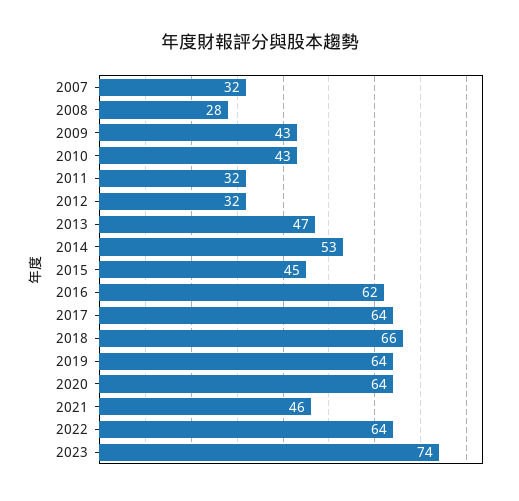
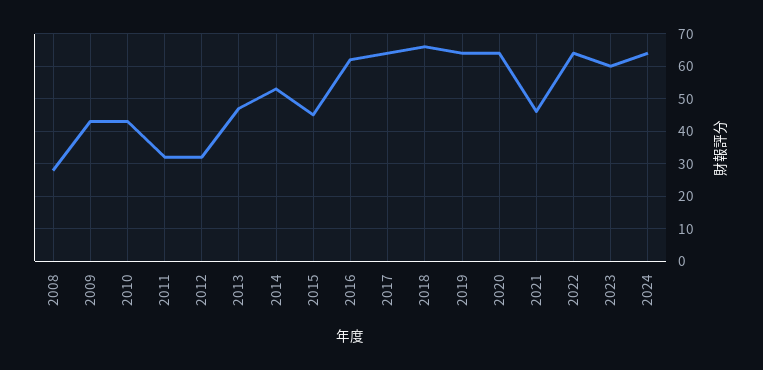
2007: 32 -> none
2023: 74 -> 60
2024: none -> 65

